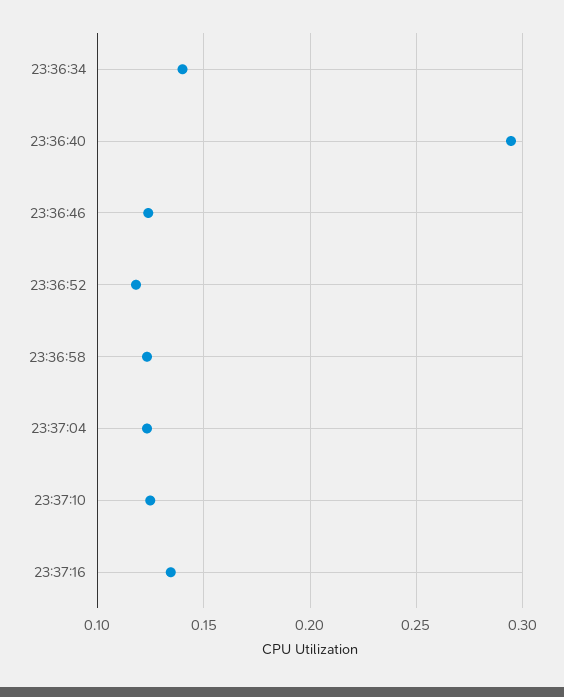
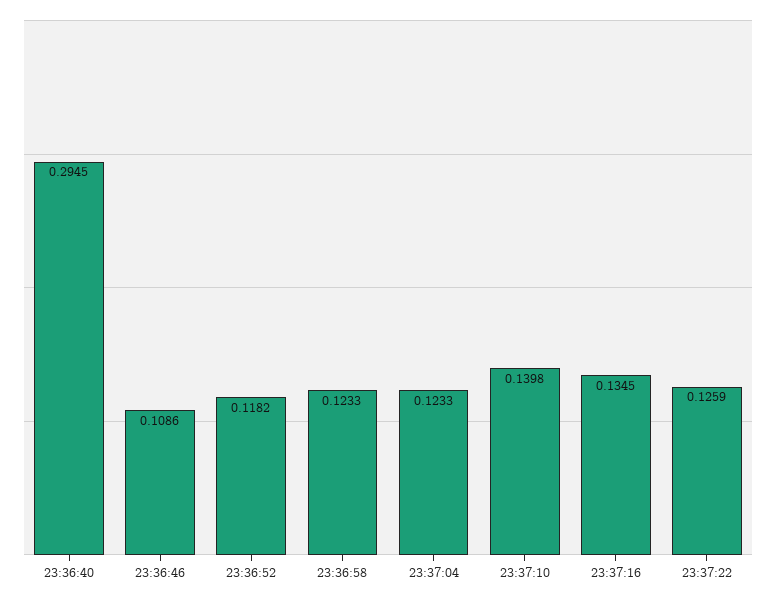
23:36:34: 0.14 -> none
23:36:46: 0.125 -> 0.1086
23:37:10: 0.125 -> 0.1398
23:37:22: none -> 0.1259

